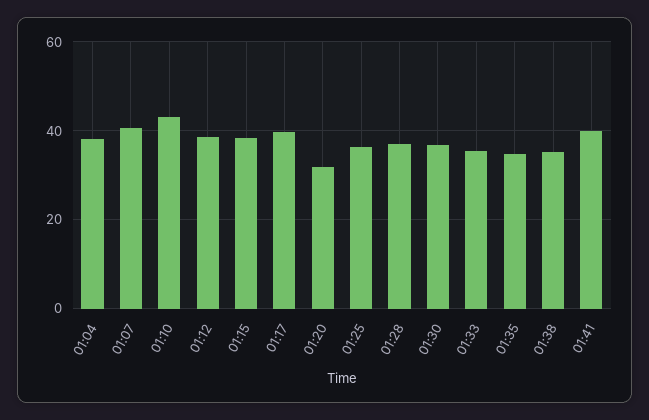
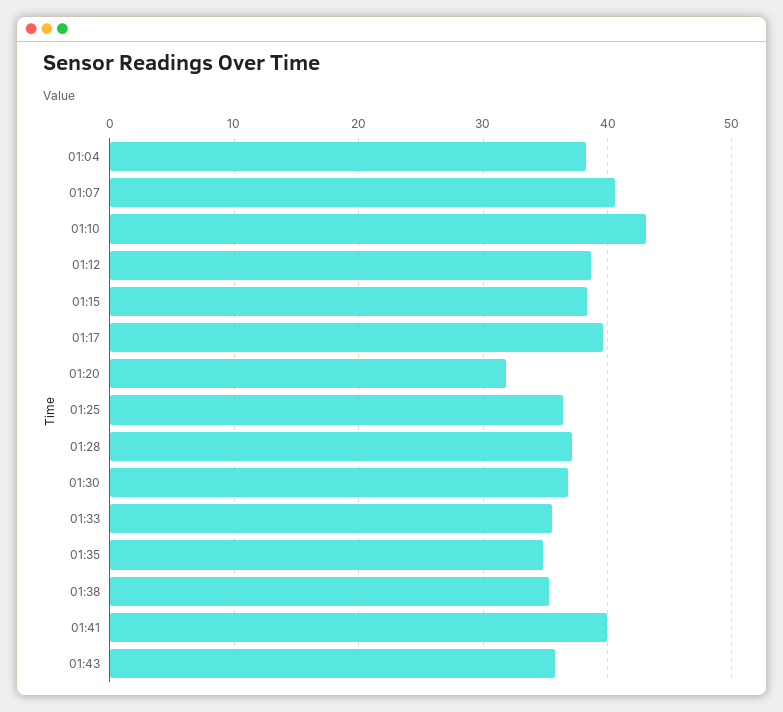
01:43: none -> 36

